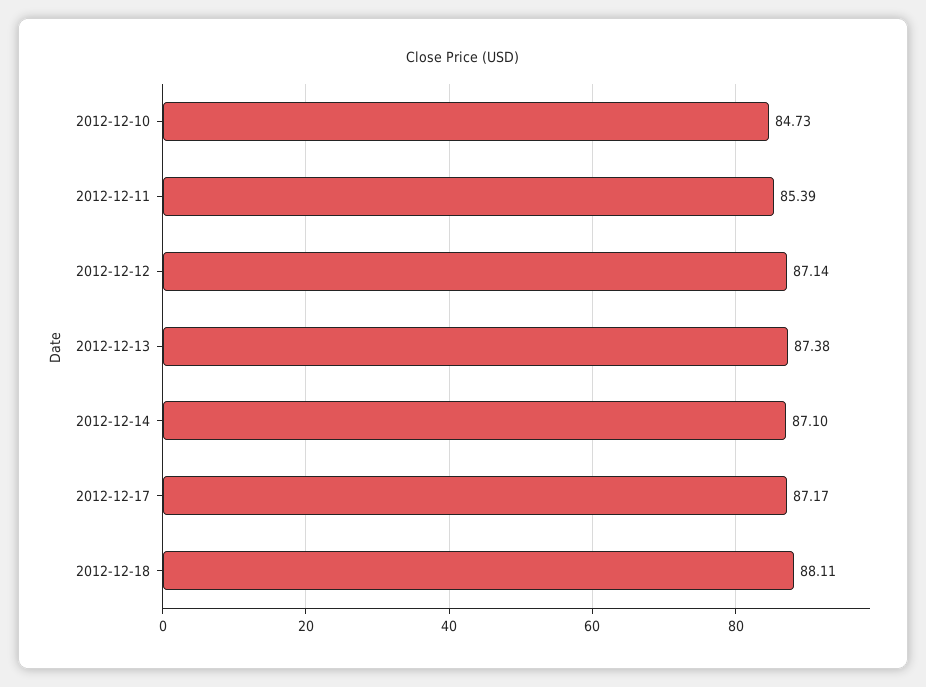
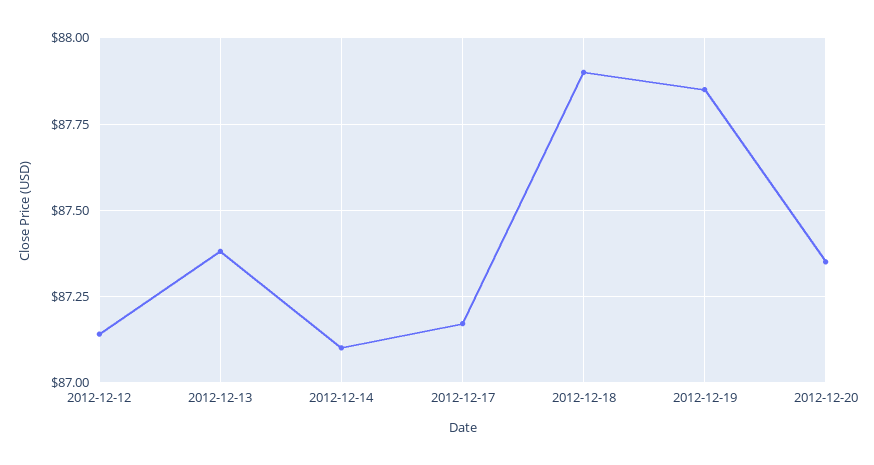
2012-12-10: 84.73 -> none
2012-12-11: 85.39 -> none
2012-12-18: 88.11 -> 87.9
2012-12-19: none -> 87.85
2012-12-20: none -> 87.35

